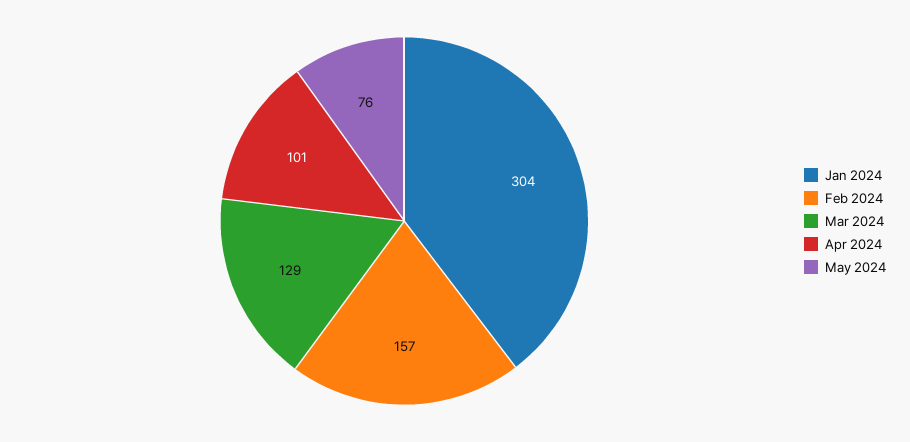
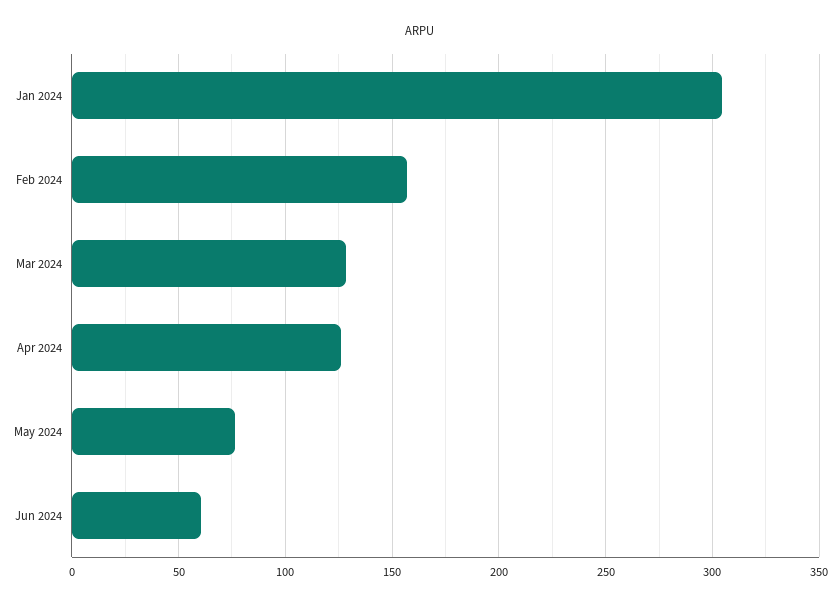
Apr 2024: 101 -> 125
Jun 2024: none -> 60

